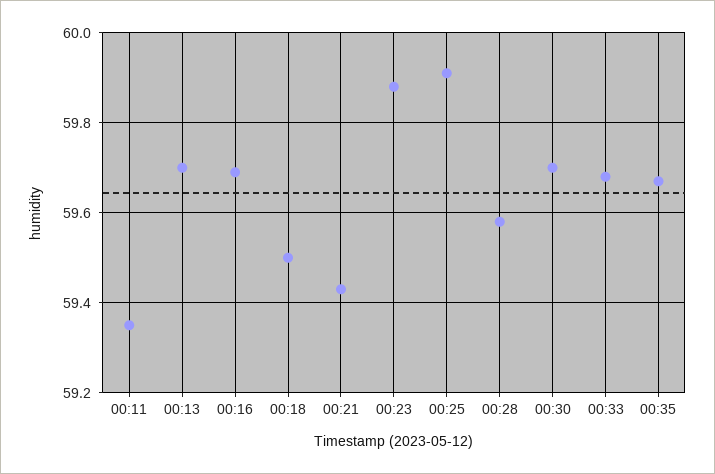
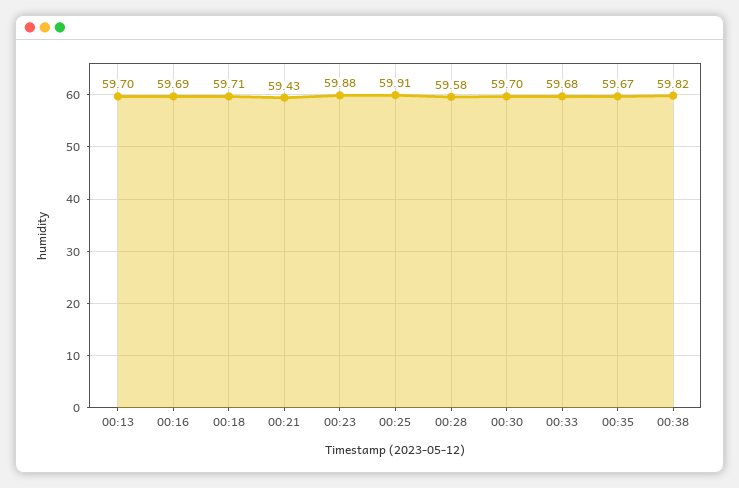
00:11: 59.35 -> none
00:18: 59.5 -> 59.71
00:38: none -> 59.82

